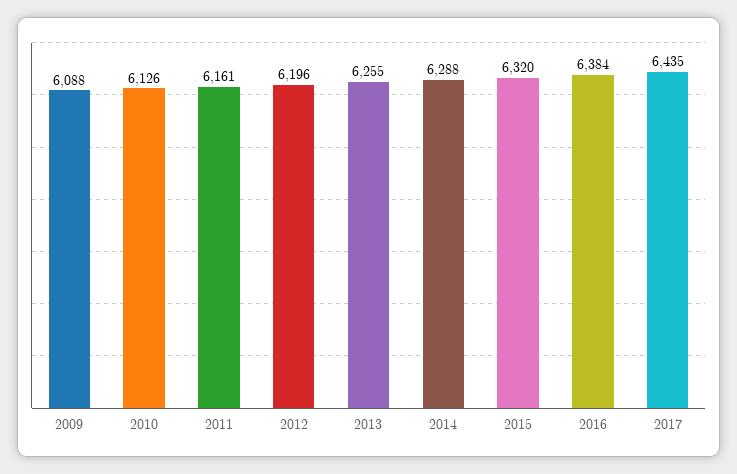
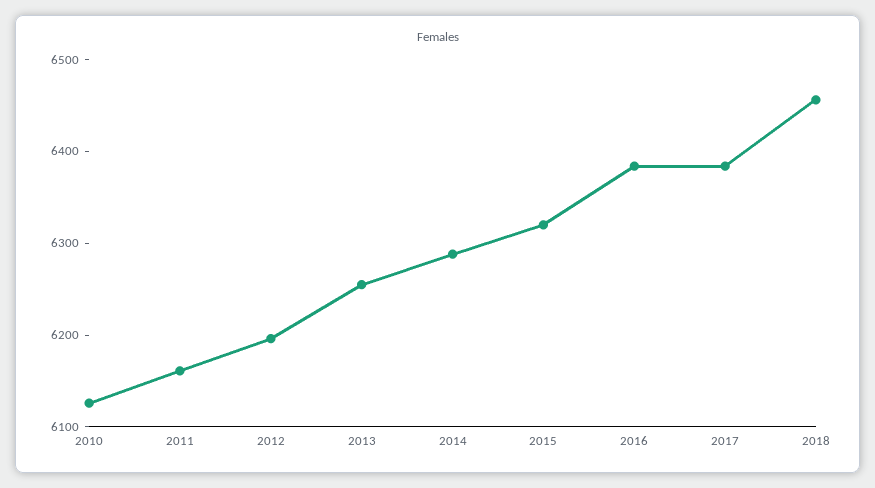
2009: 6088 -> none
2017: 6435 -> 6380
2018: none -> 6460

